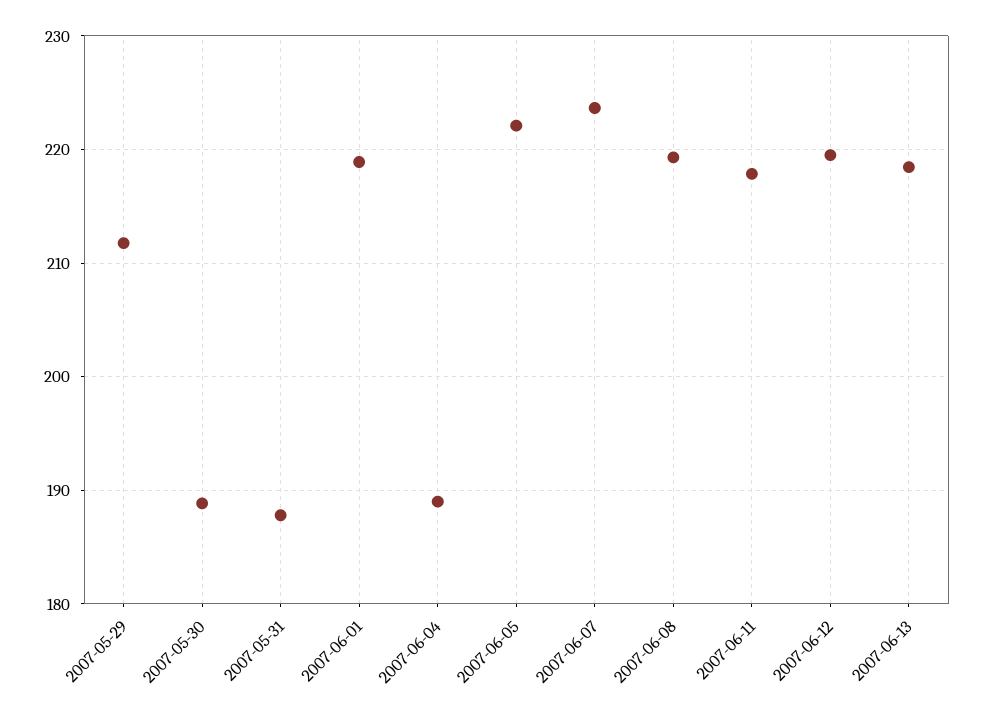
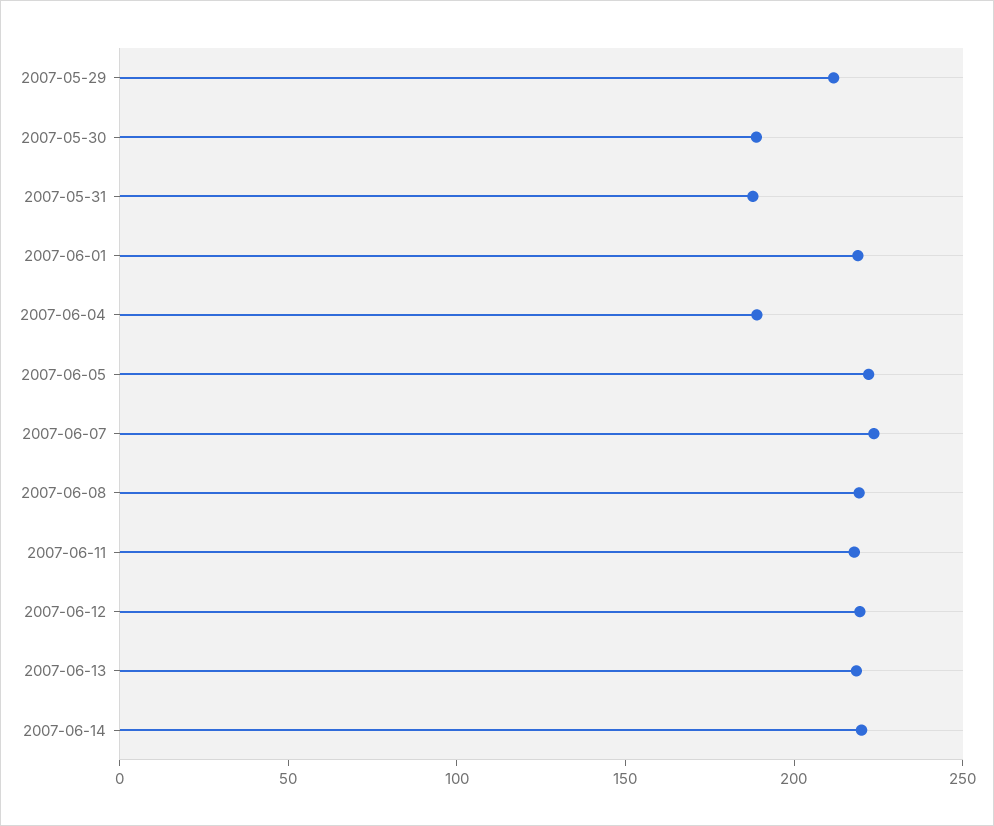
2007-06-14: none -> 220

